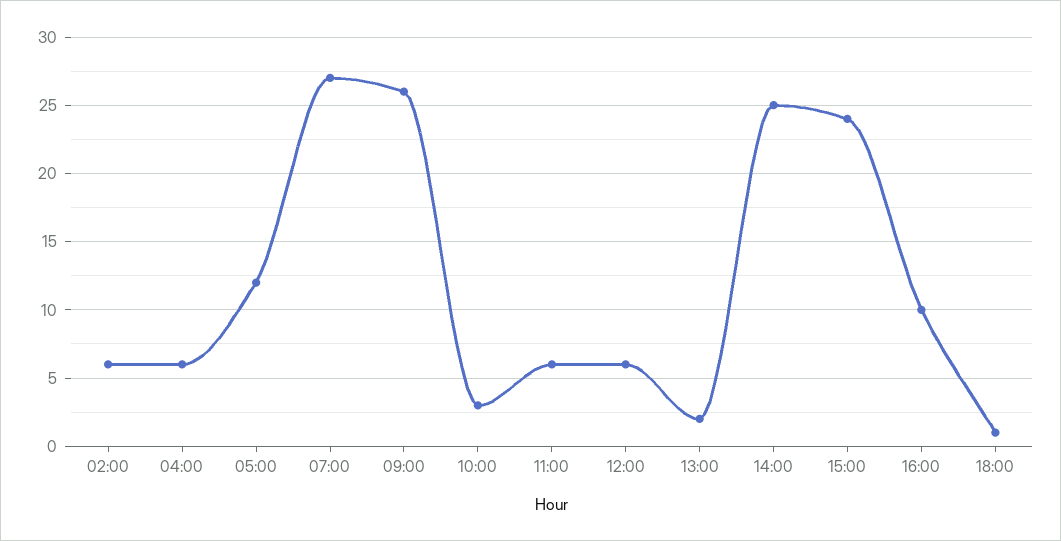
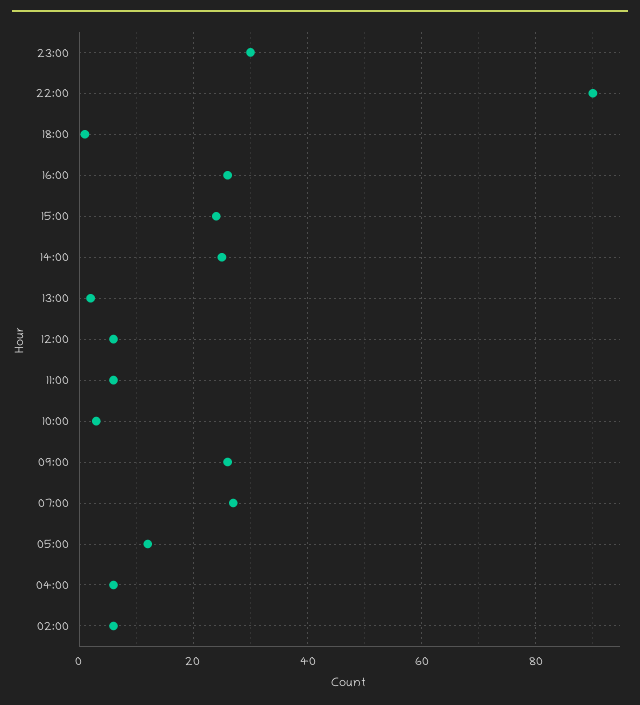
16:00: 10 -> 25
23:00: none -> 30
22:00: none -> 90

